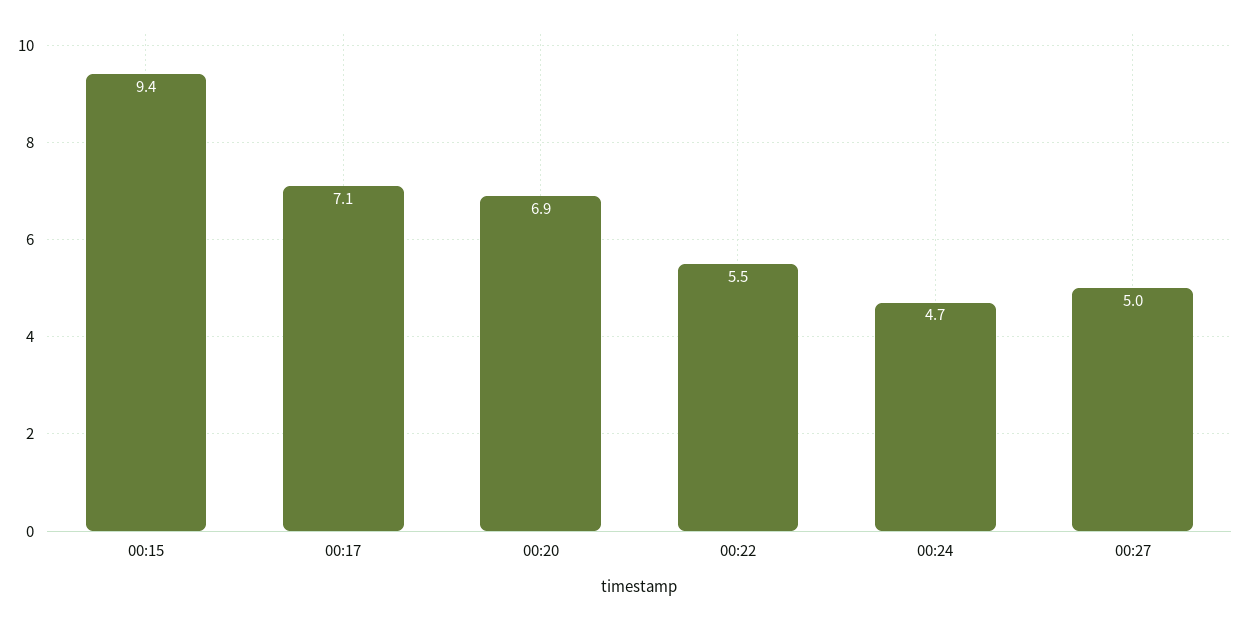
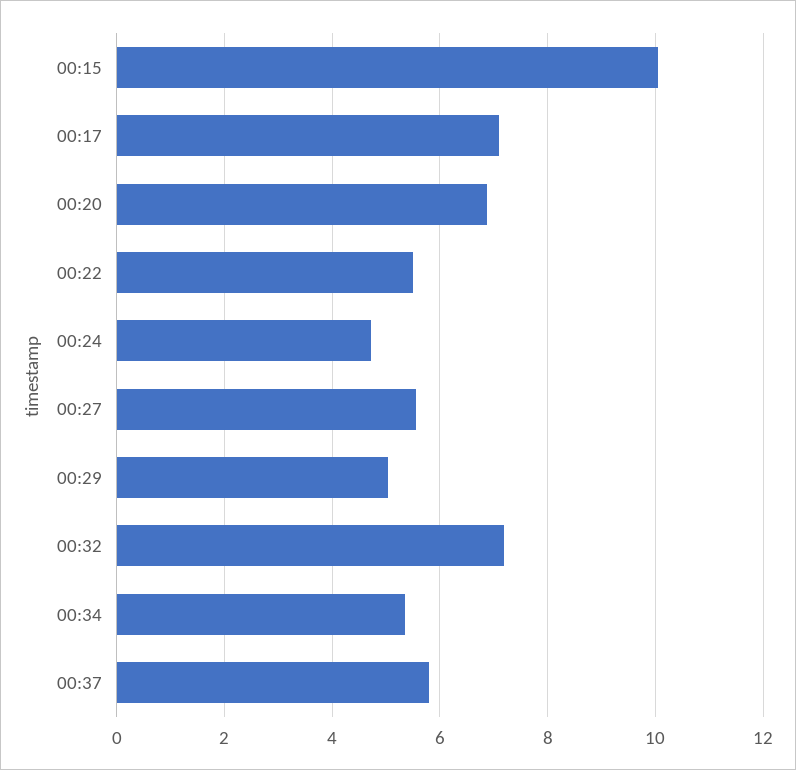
00:15: 9.4 -> 10
00:27: 5 -> 5.6
00:29: none -> 5
00:32: none -> 7.2
00:34: none -> 5.4
00:37: none -> 5.8

